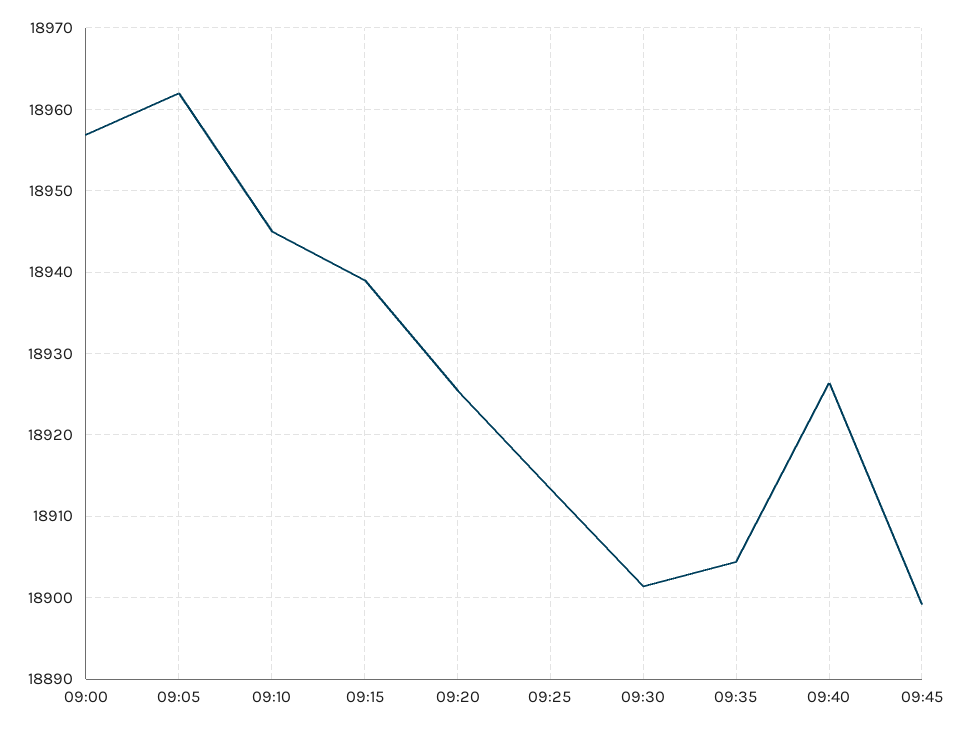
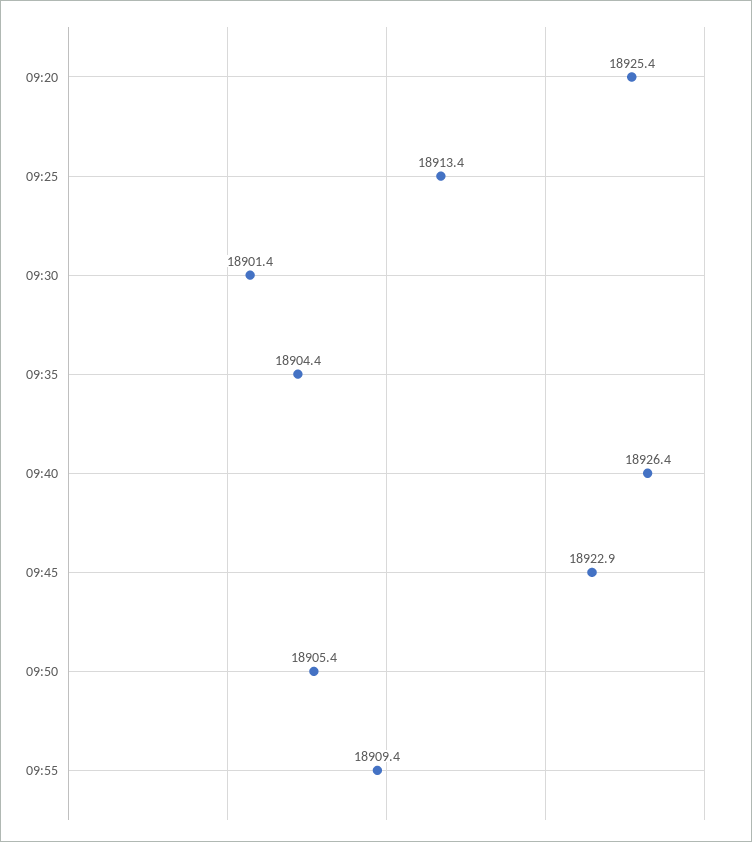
09:00: 18957 -> none
09:05: 18962 -> none
09:10: 18945 -> none
09:15: 18939 -> none
09:45: 18899 -> 18922.9
09:50: none -> 18905.4
09:55: none -> 18909.4

